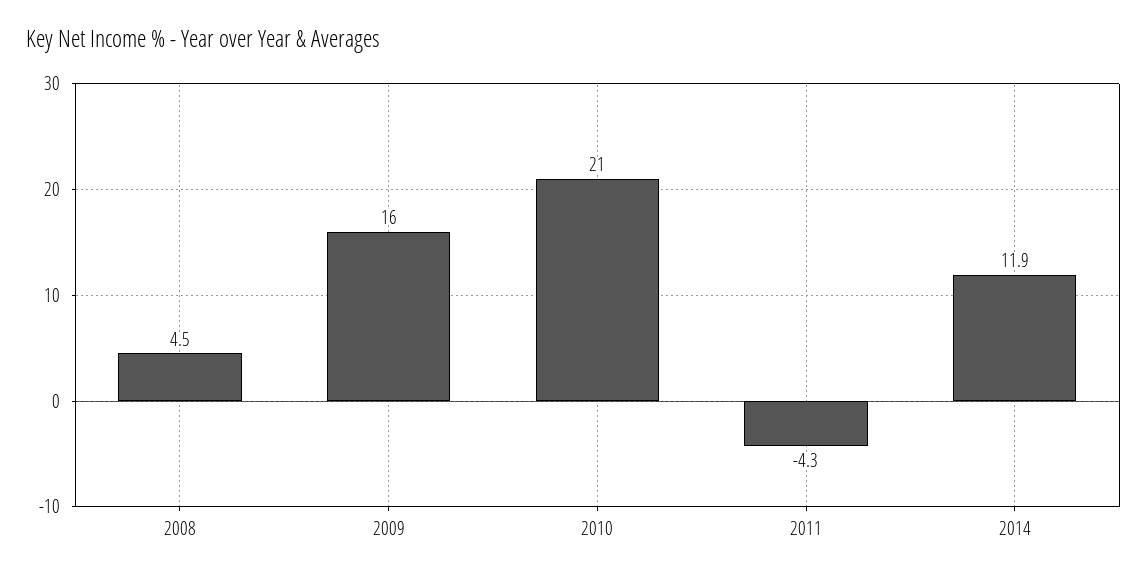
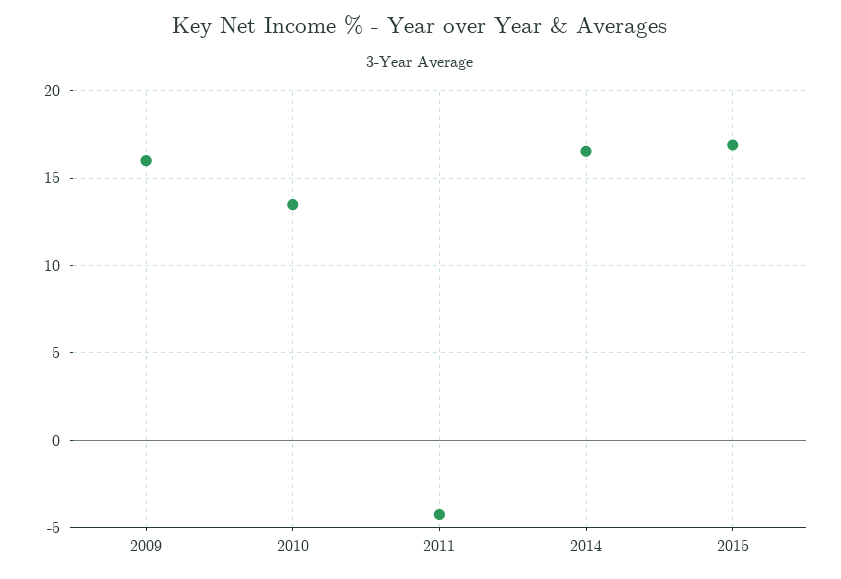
2008: 4.5 -> none
2010: 21 -> 13.5
2014: 11.9 -> 16.5
2015: none -> 17

